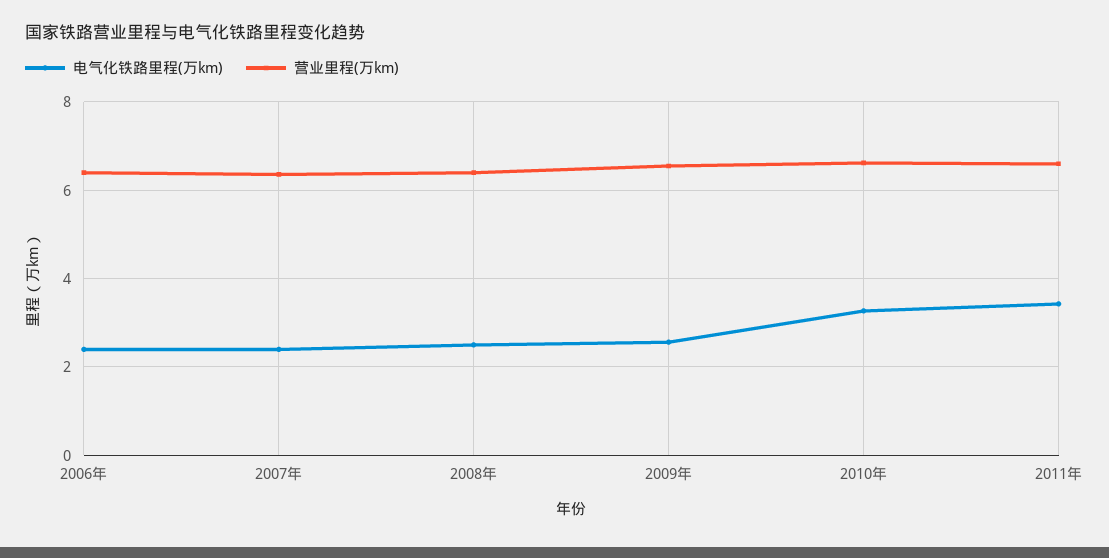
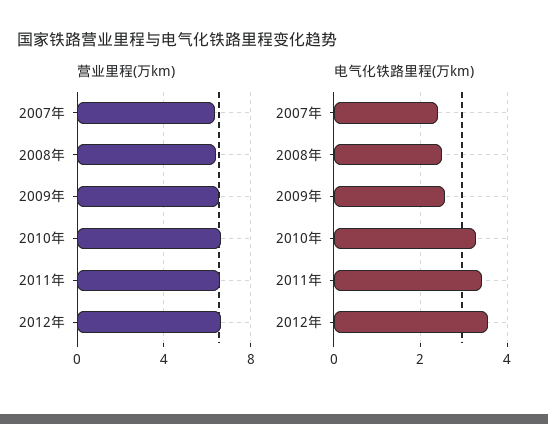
电气化铁路里程(万km), 2006年: 2.4 -> none
营业里程(万km), 2006年: 6.4 -> none
营业里程(万km), 2012年: none -> 6.5
电气化铁路里程(万km), 2012年: none -> 3.6

